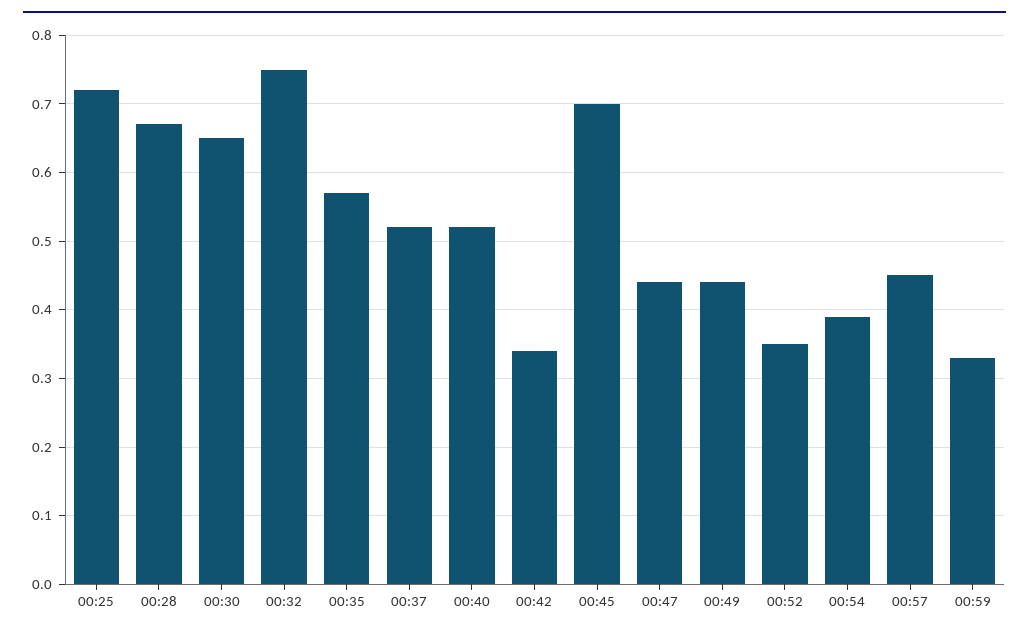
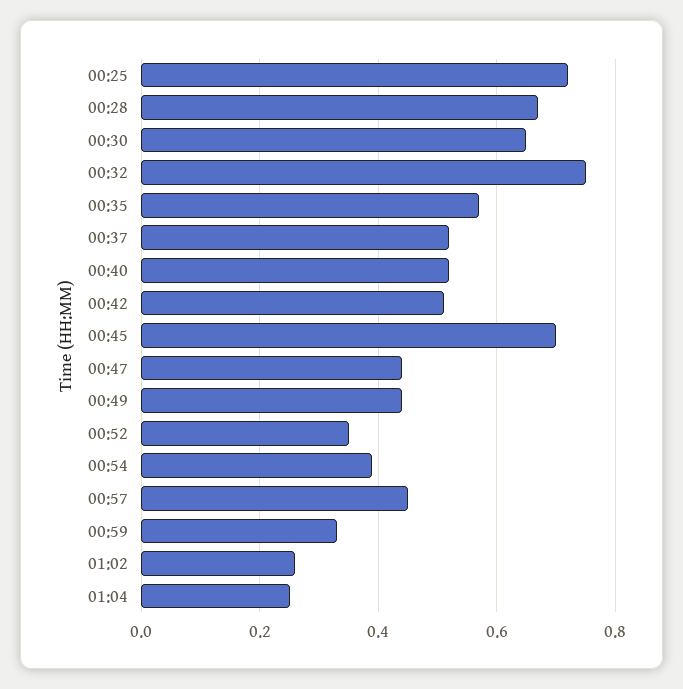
00:42: 0.34 -> 0.5
01:02: none -> 0.25
01:04: none -> 0.25

